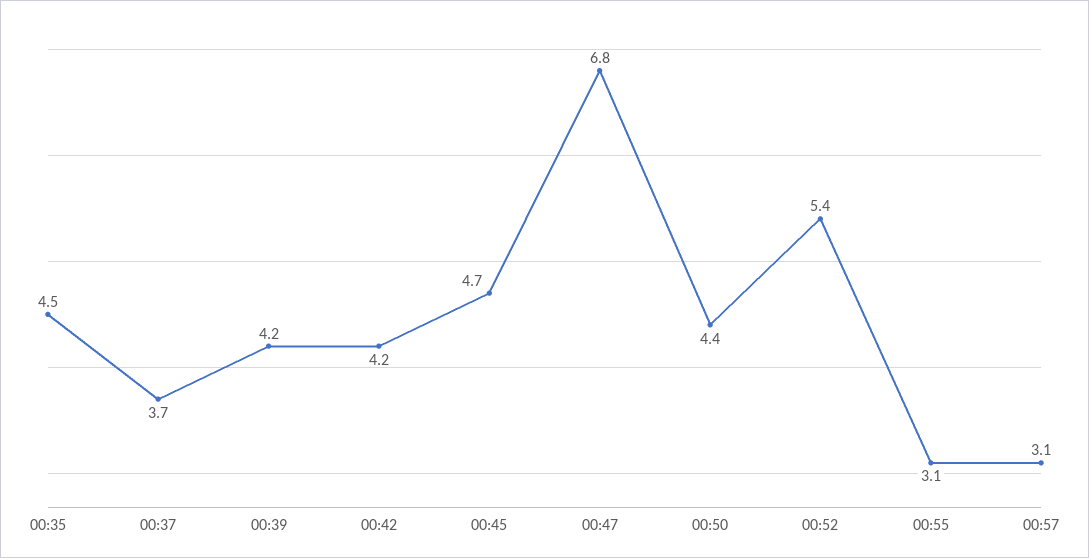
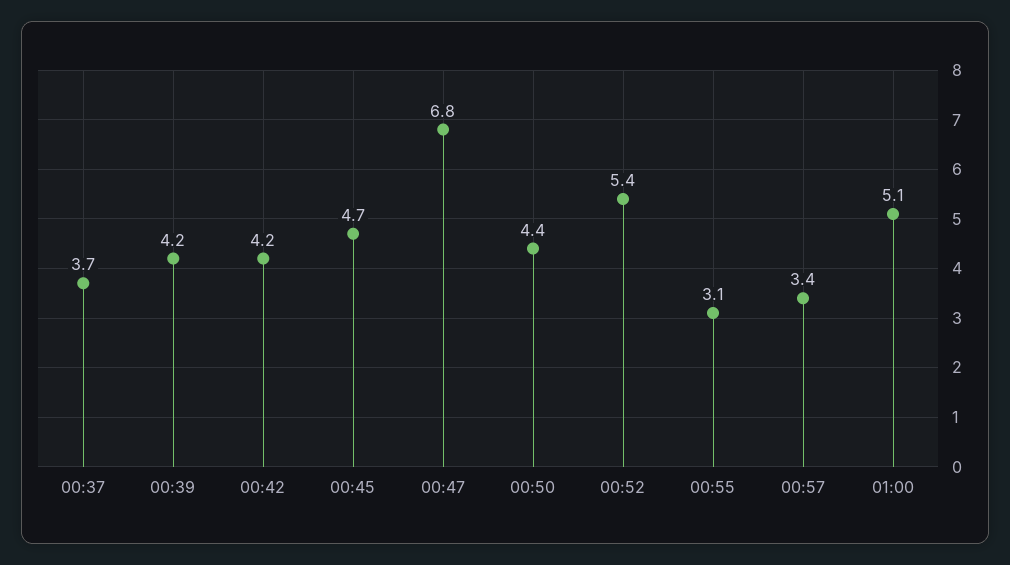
00:35: 4.5 -> none
00:57: 3.1 -> 3.4
01:00: none -> 5.1

